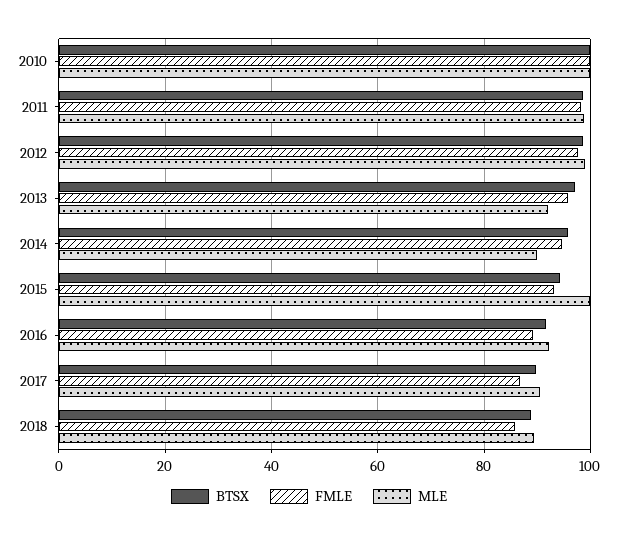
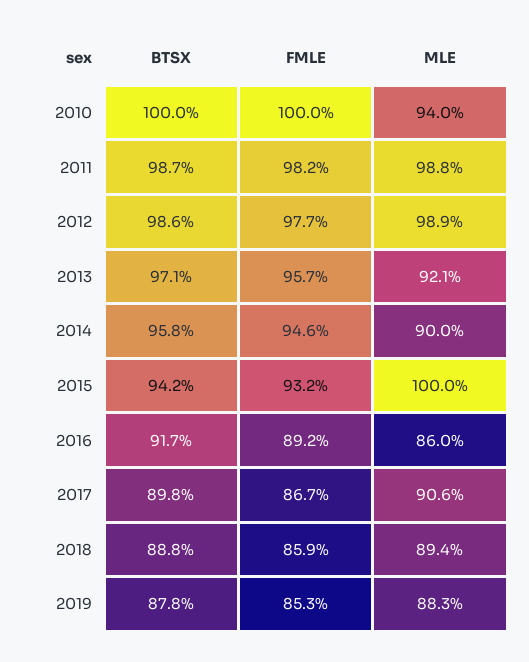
MLE, 2010: 100 -> 94
MLE, 2016: 92 -> 86
BTSX, 2019: none -> 87.8
FMLE, 2019: none -> 85.3
MLE, 2019: none -> 88.3

